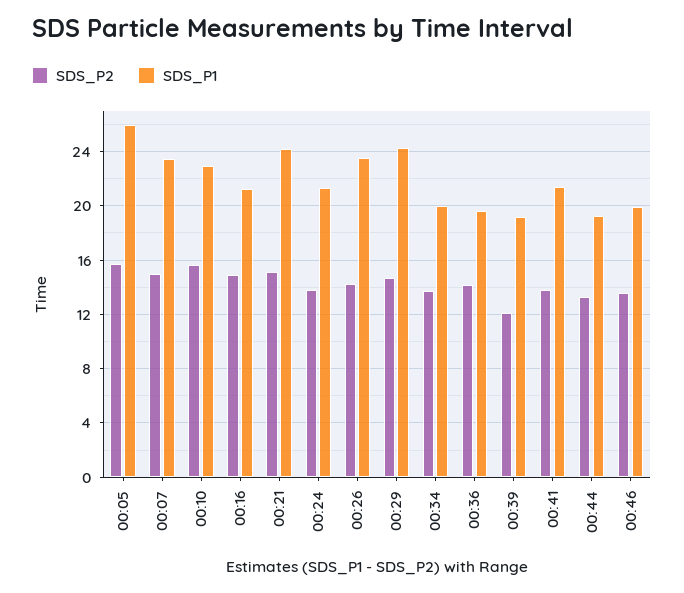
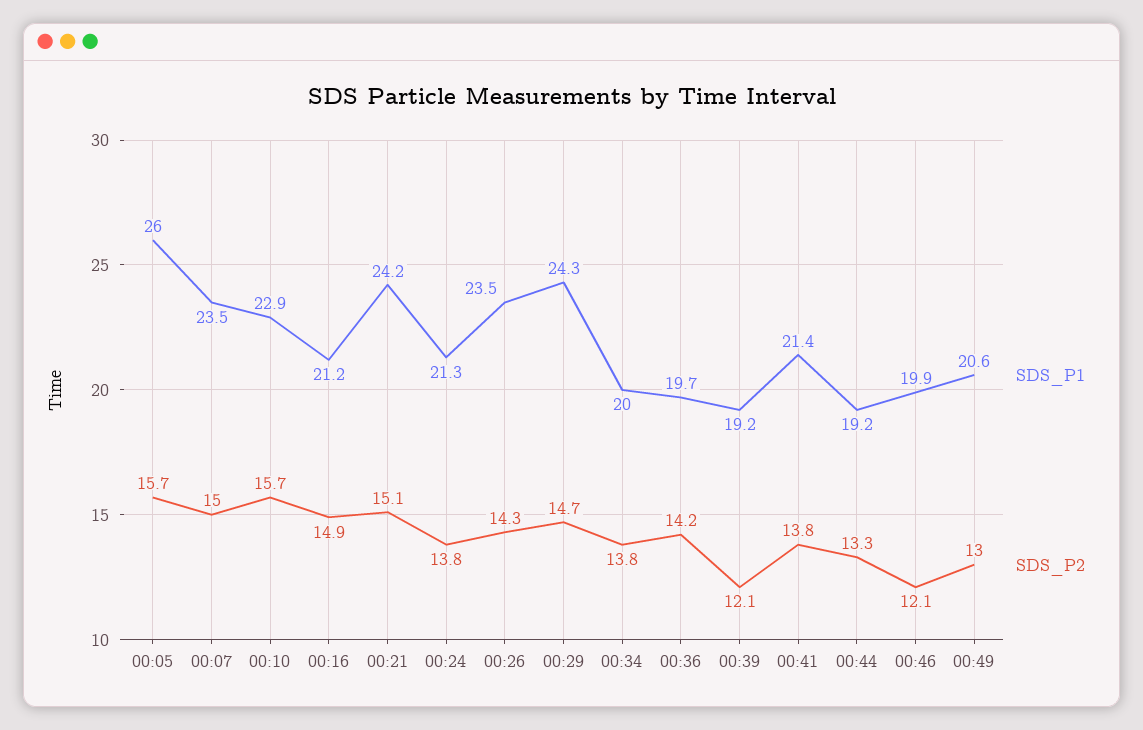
SDS_P2, 00:46: 13.5 -> 12.1
SDS_P1, 00:49: none -> 20.6
SDS_P2, 00:49: none -> 13

